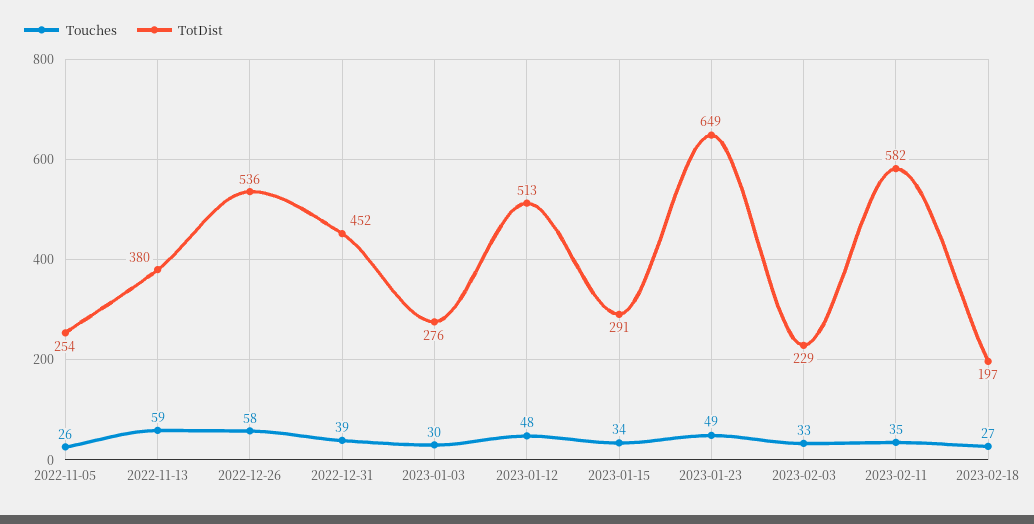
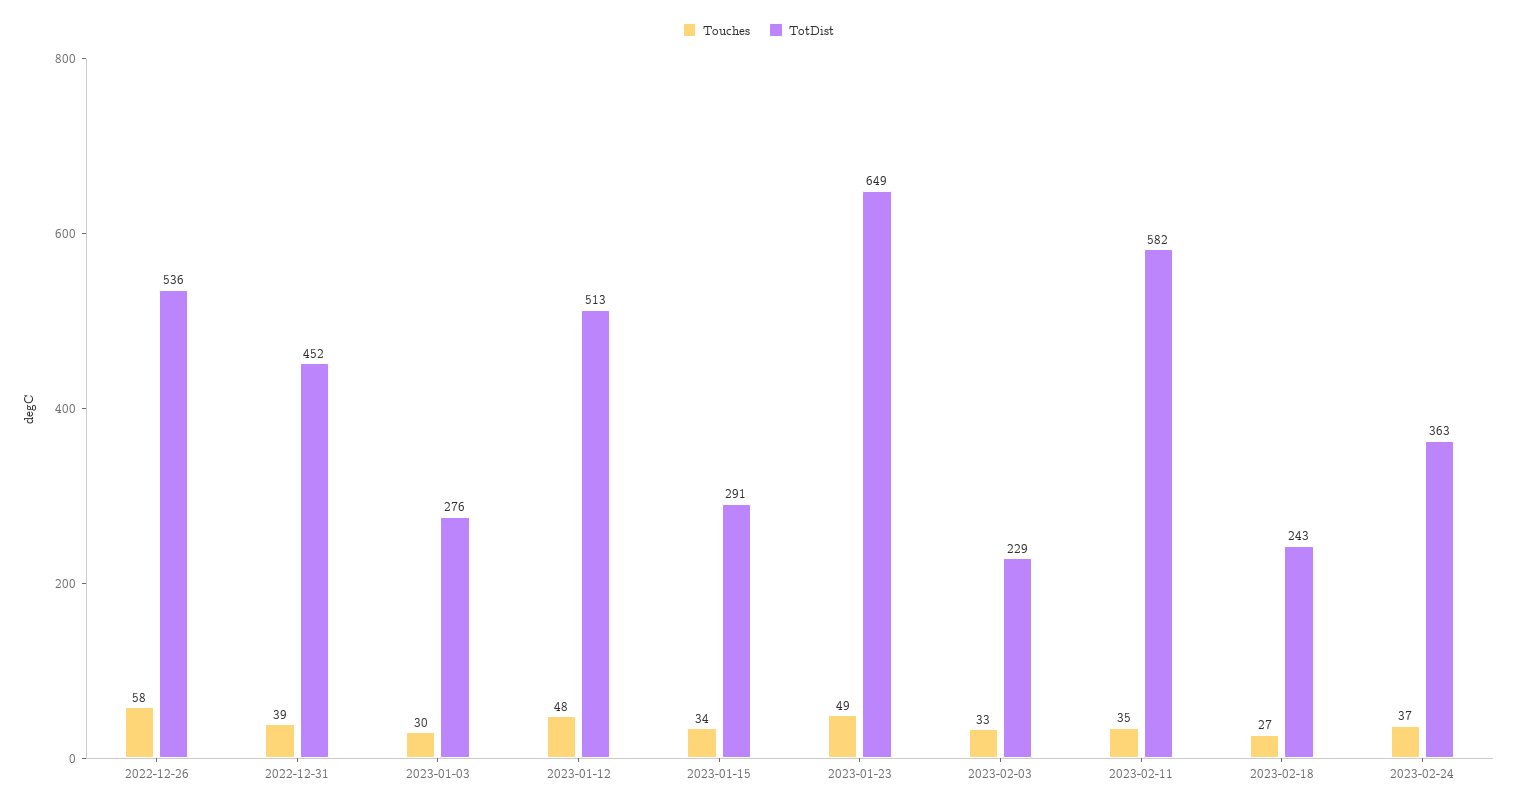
Touches, 2022-11-05: 26 -> none
TotDist, 2022-11-05: 254 -> none
Touches, 2022-11-13: 59 -> none
TotDist, 2022-11-13: 380 -> none
TotDist, 2023-02-18: 197 -> 243
Touches, 2023-02-24: none -> 37
TotDist, 2023-02-24: none -> 363

